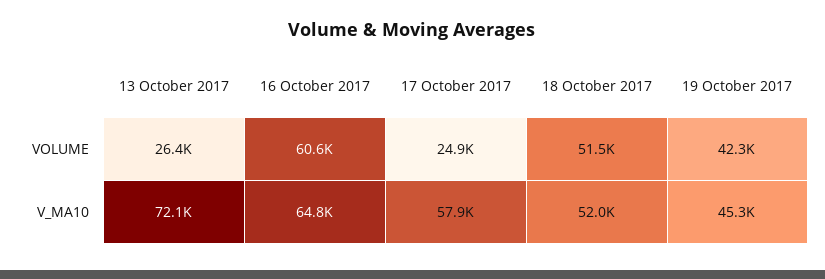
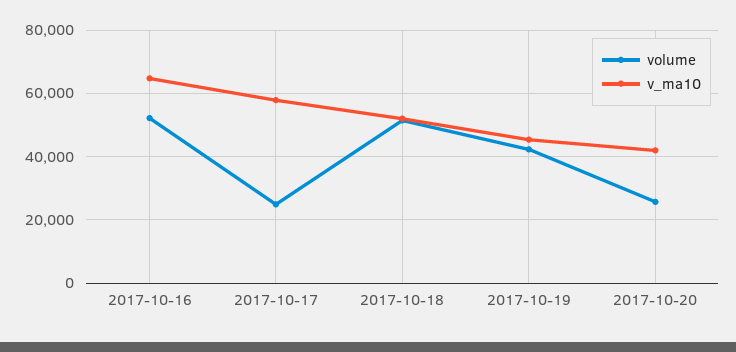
VOLUME, 13 October 2017: 26400 -> none
VOLUME, 16 October 2017: 60600 -> 52000
V_MA10, 13 October 2017: 72100 -> none
VOLUME, 2017-10-20: none -> 26000
V_MA10, 2017-10-20: none -> 42000

